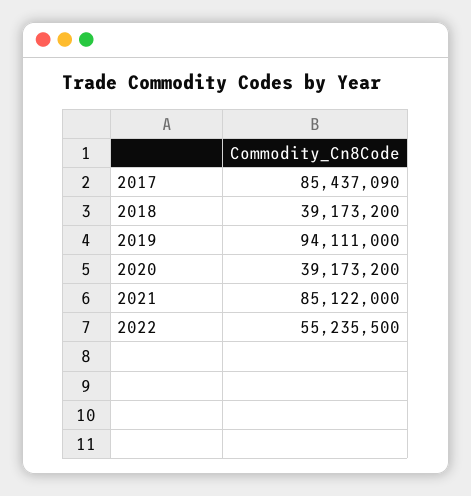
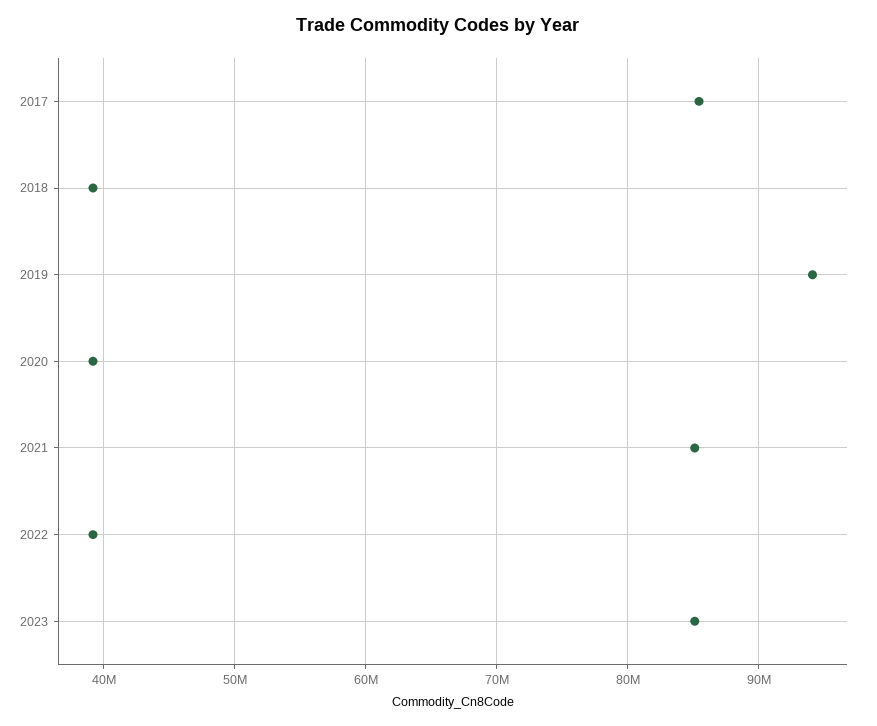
2022: 55235500 -> 39000000
2023: none -> 85000000

